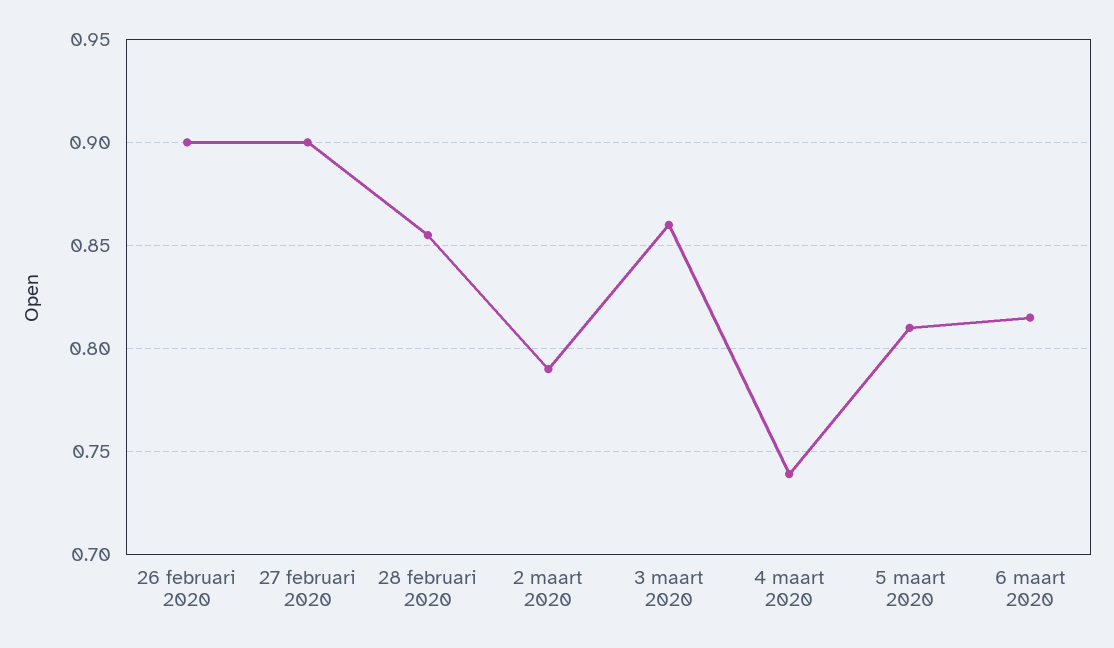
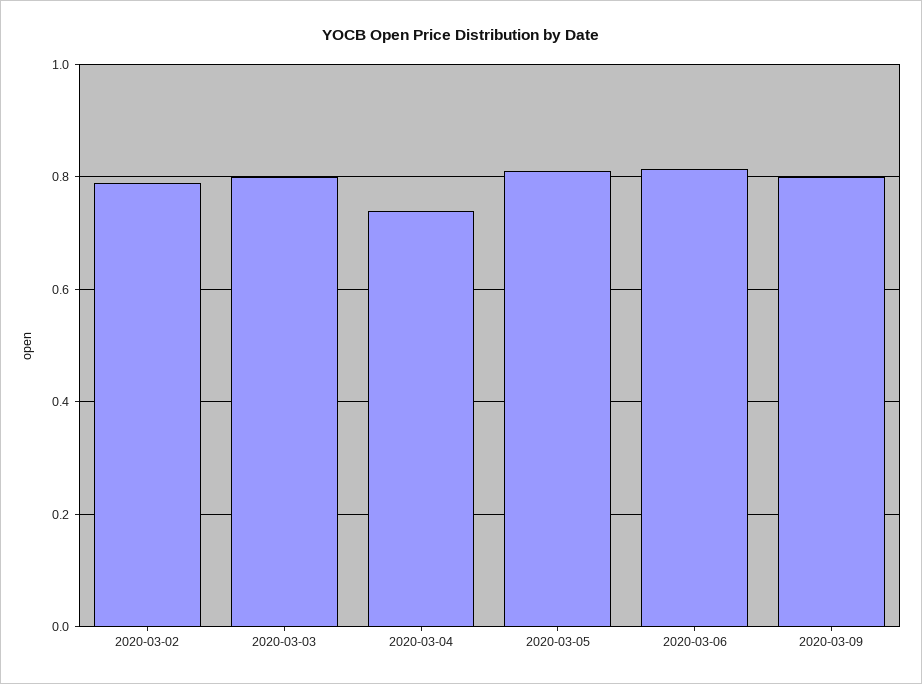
26 februari 2020: 0.9 -> none
27 februari 2020: 0.9 -> none
28 februari 2020: 0.855 -> none
3 maart 2020: 0.86 -> 0.8
2020-03-09: none -> 0.8

